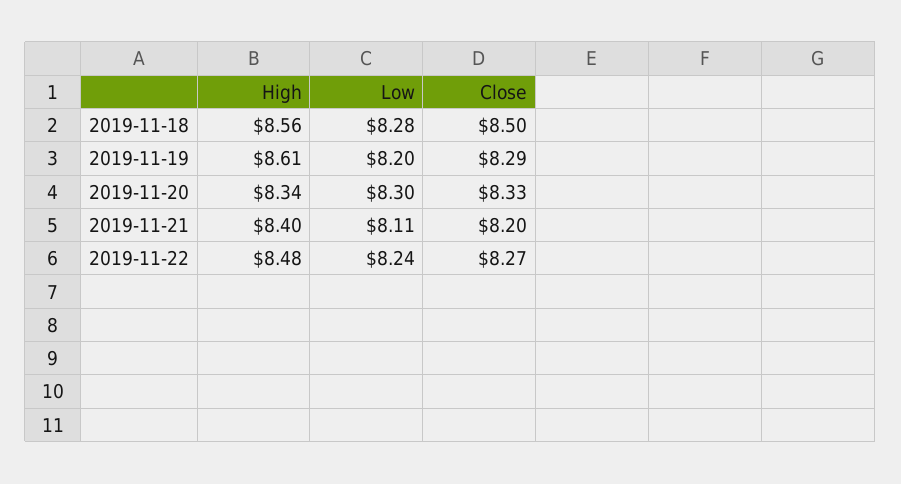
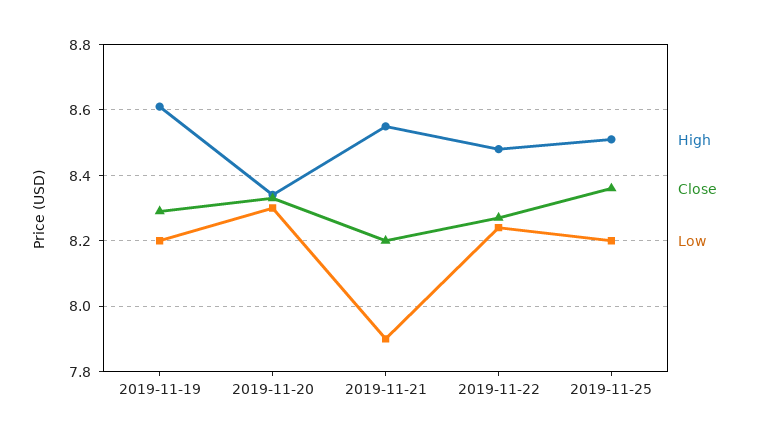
High, 2019-11-18: 8.56 -> none
Low, 2019-11-18: 8.28 -> none
Close, 2019-11-18: 8.5 -> none
High, 2019-11-21: 8.4 -> 8.55
Low, 2019-11-21: 8.11 -> 7.9
High, 2019-11-25: none -> 8.5
Close, 2019-11-25: none -> 8.35
Low, 2019-11-25: none -> 8.2

